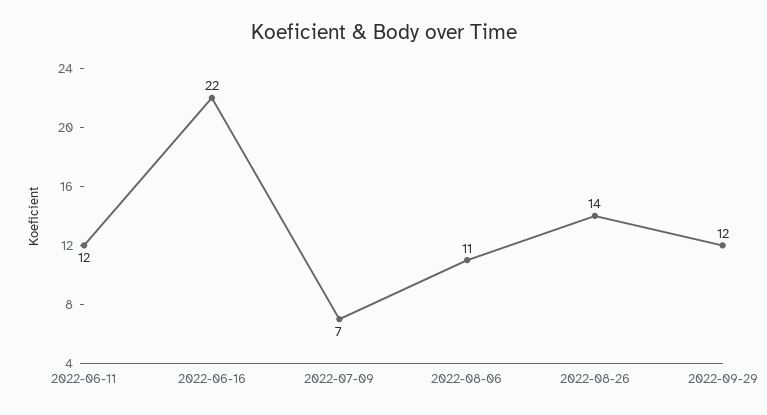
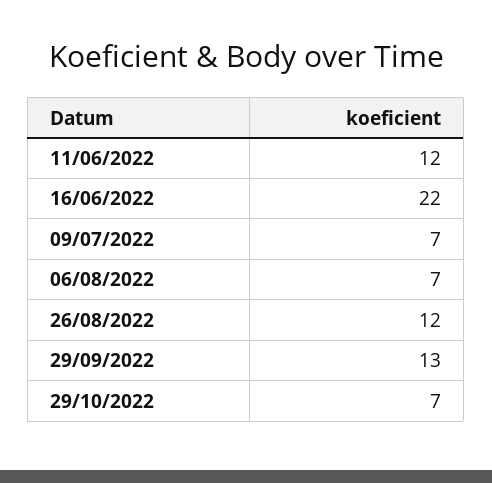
2022-08-06: 11 -> 7
2022-08-26: 14 -> 12
2022-09-29: 12 -> 13
29/10/2022: none -> 7

